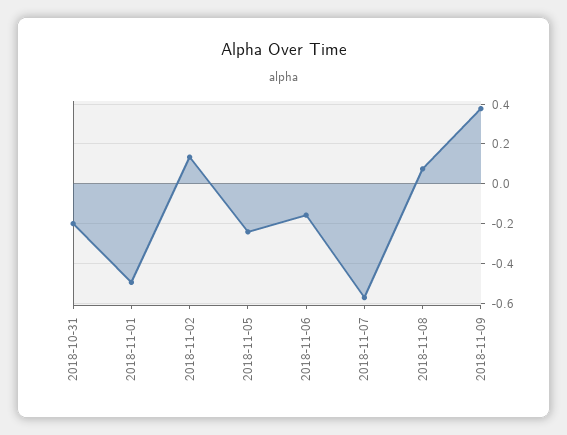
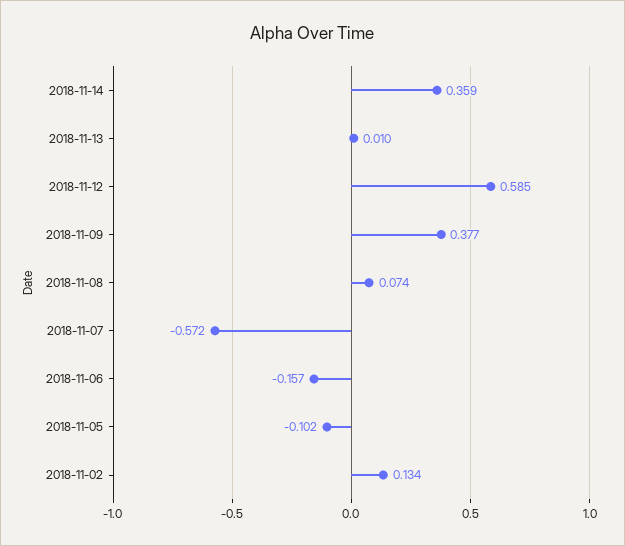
2018-10-31: -0.2 -> none
2018-11-01: -0.5 -> none
2018-11-05: -0.25 -> -0.102
2018-11-14: none -> 0.359
2018-11-13: none -> 0.01
2018-11-12: none -> 0.585

